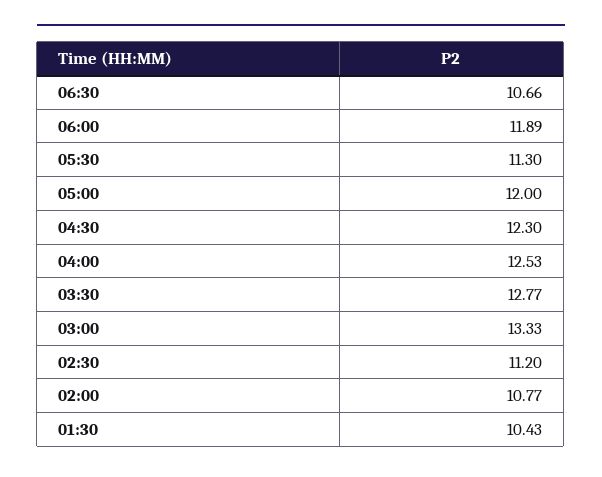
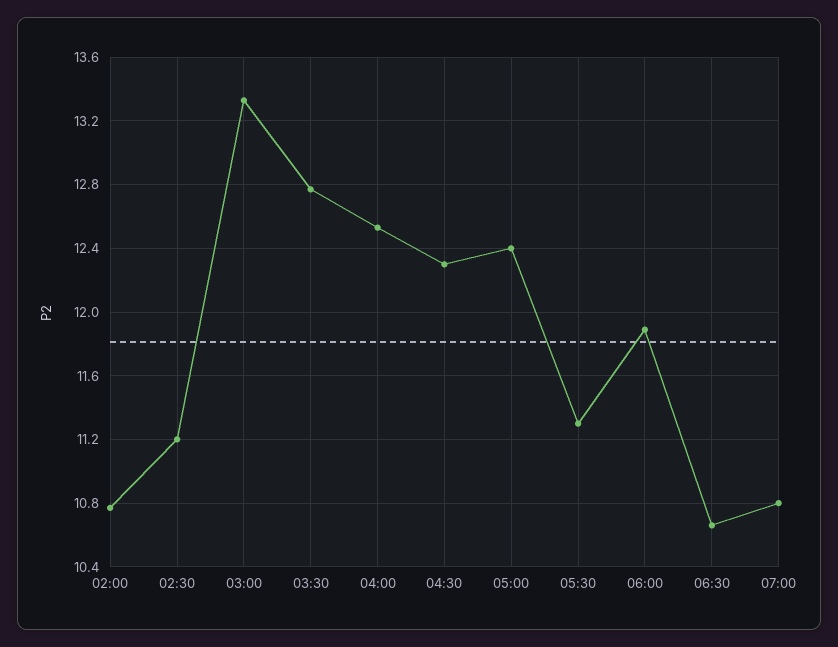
05:00: 12 -> 12.4
01:30: 10.43 -> none
07:00: none -> 10.8

